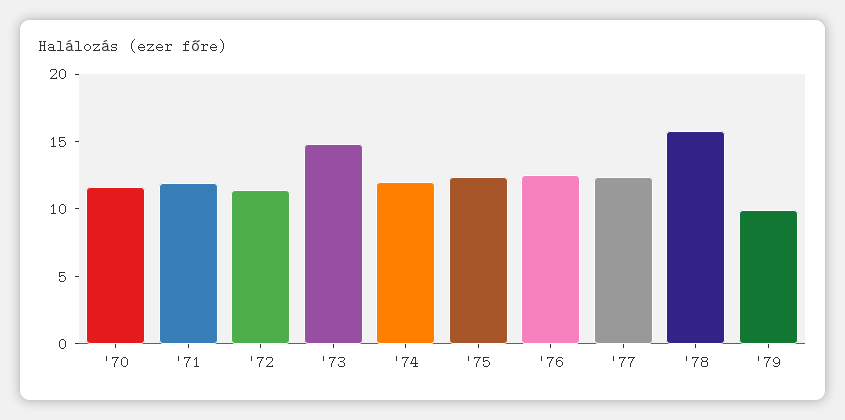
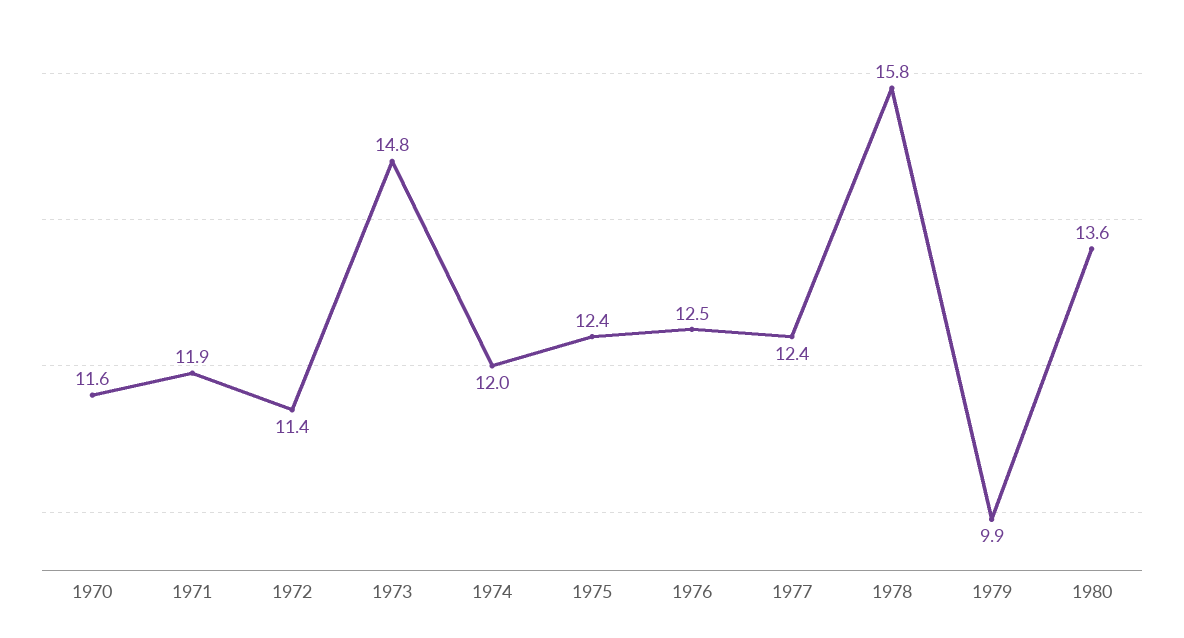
1980: none -> 13.6

